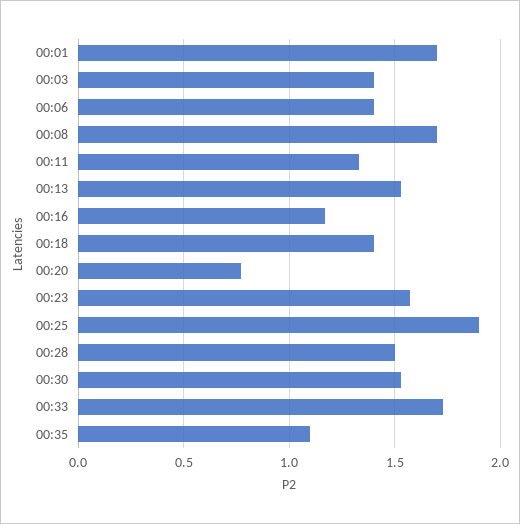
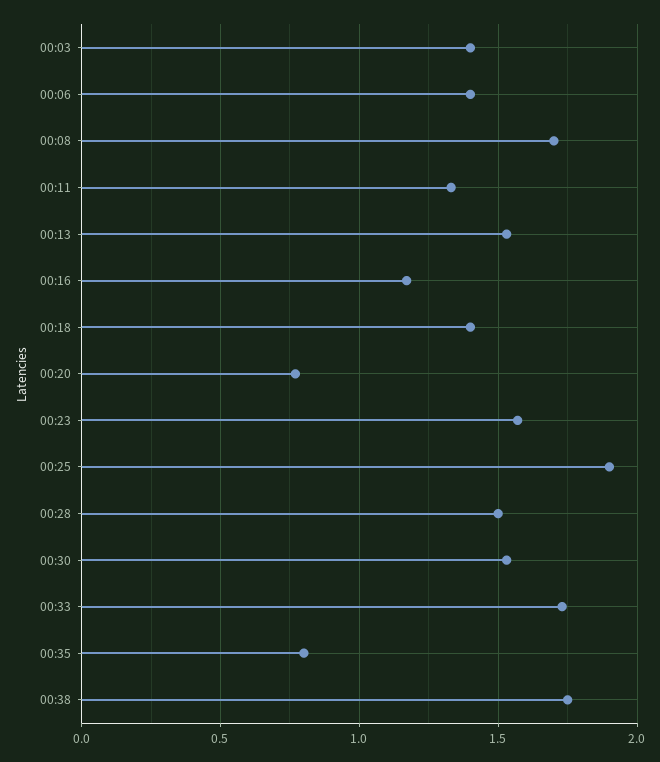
00:01: 1.7 -> none
00:35: 1.1 -> 0.8
00:38: none -> 1.75

